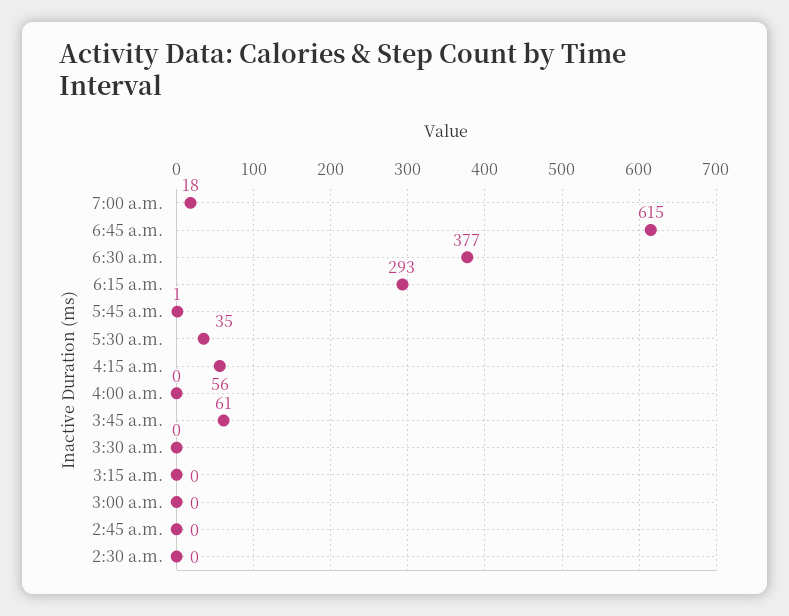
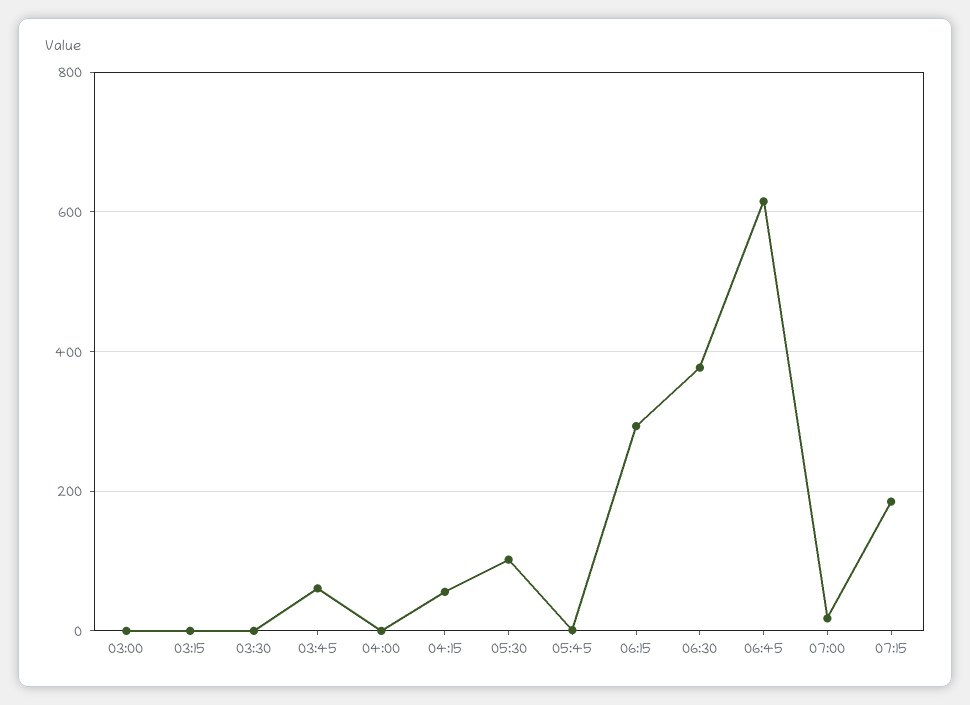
5:30 a.m.: 35 -> 100
2:45 a.m.: 0 -> none
2:30 a.m.: 0 -> none
07:15: none -> 180

